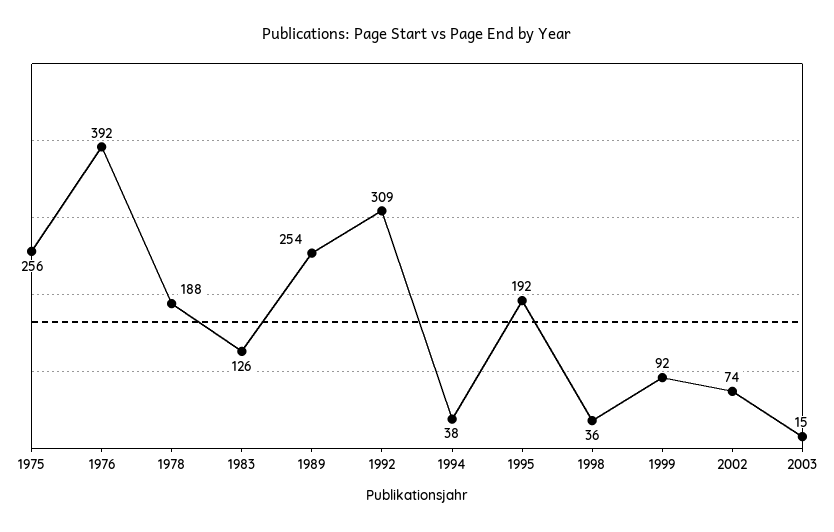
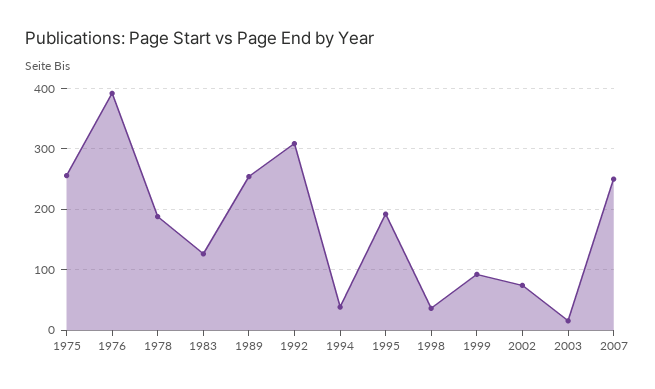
2007: none -> 250

